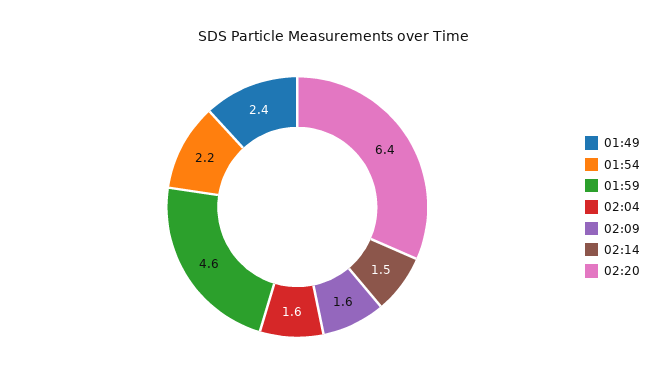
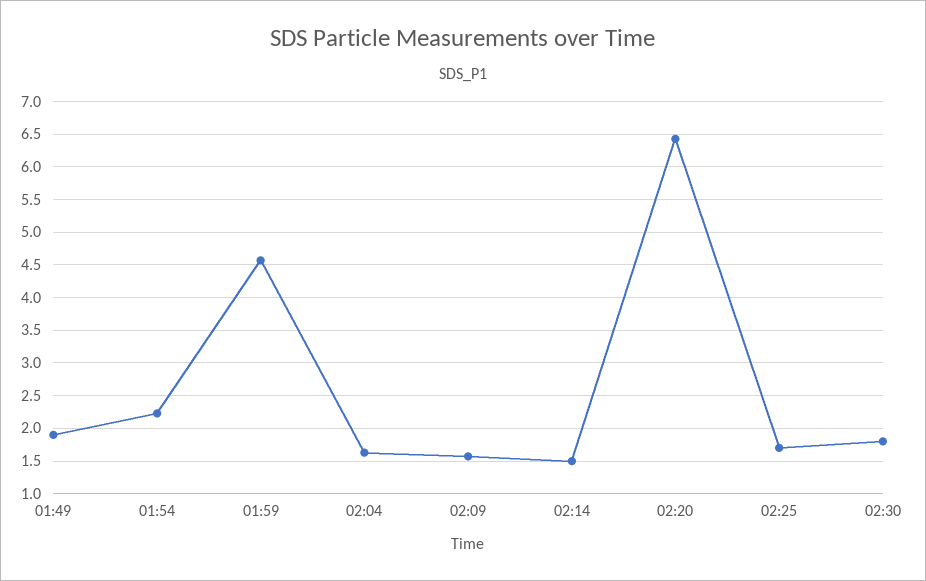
01:49: 2.4 -> 1.9
02:25: none -> 1.7
02:30: none -> 1.8

